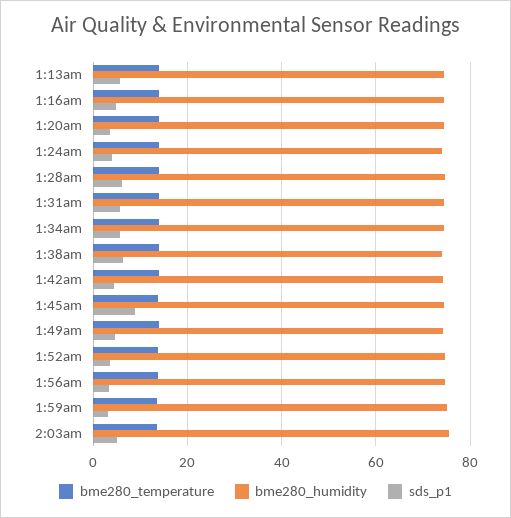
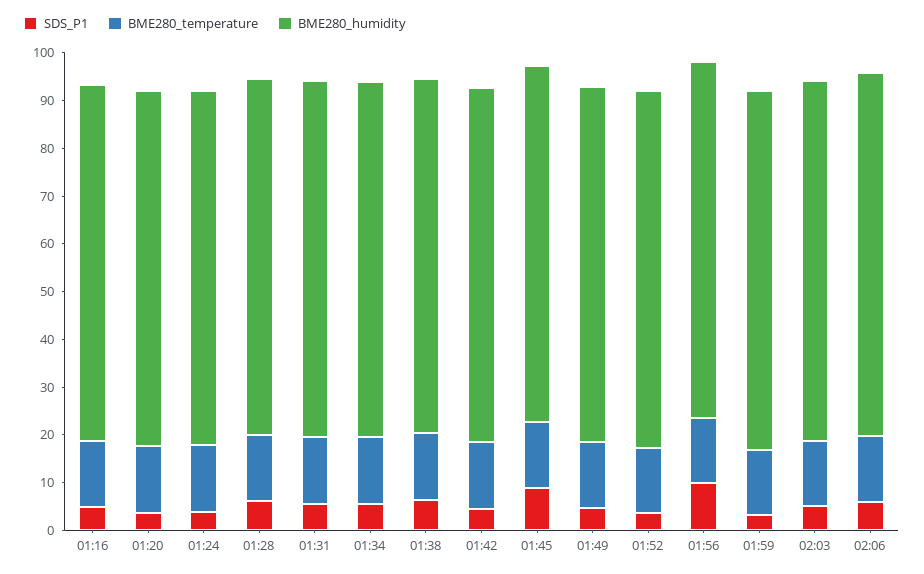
bme280_temperature, 1:13am: 14 -> none
bme280_humidity, 1:13am: 74 -> none
sds_p1, 1:13am: 6 -> none
sds_p1, 1:56am: 4 -> 10
sds_p1, 02:06: none -> 6
bme280_temperature, 02:06: none -> 14
bme280_humidity, 02:06: none -> 76

